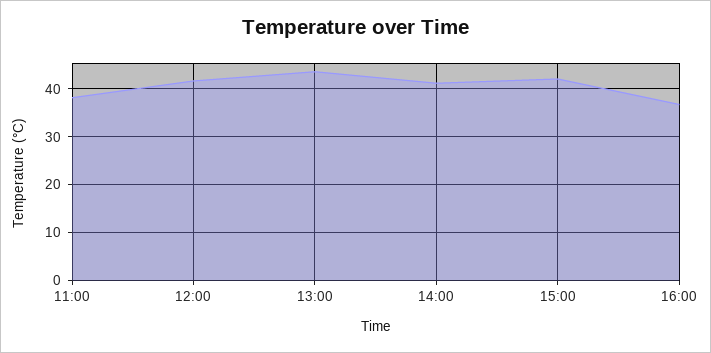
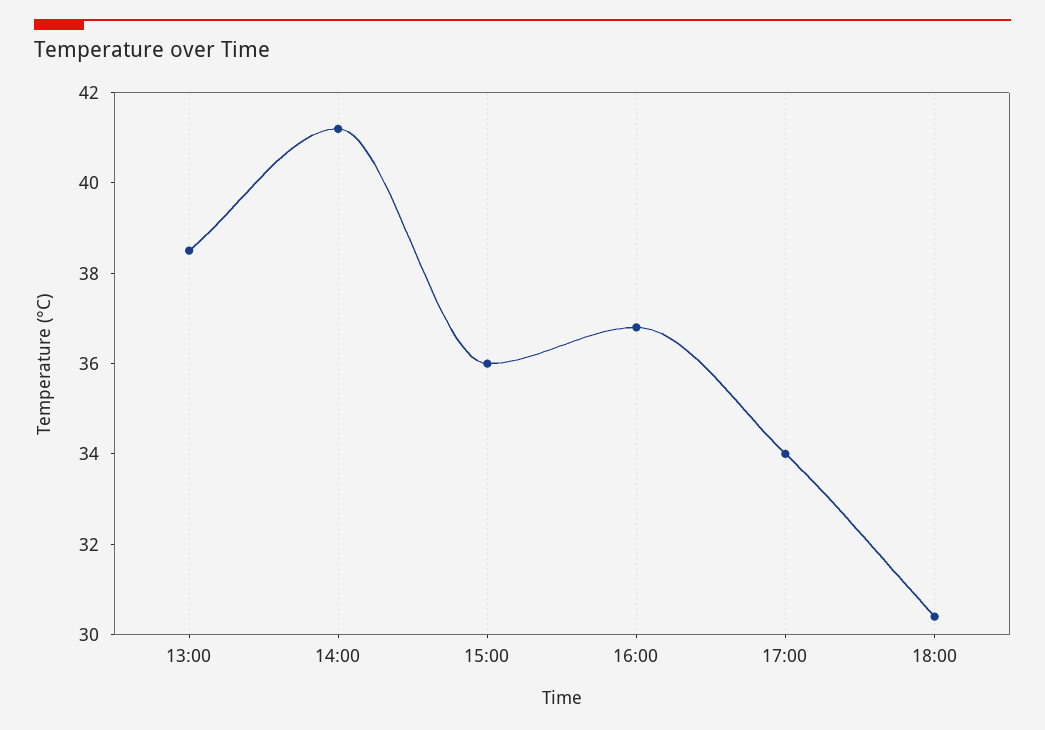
11:00: 38 -> none
12:00: 42 -> none
13:00: 44 -> 38.5
15:00: 42 -> 36
17:00: none -> 34
18:00: none -> 30.5

